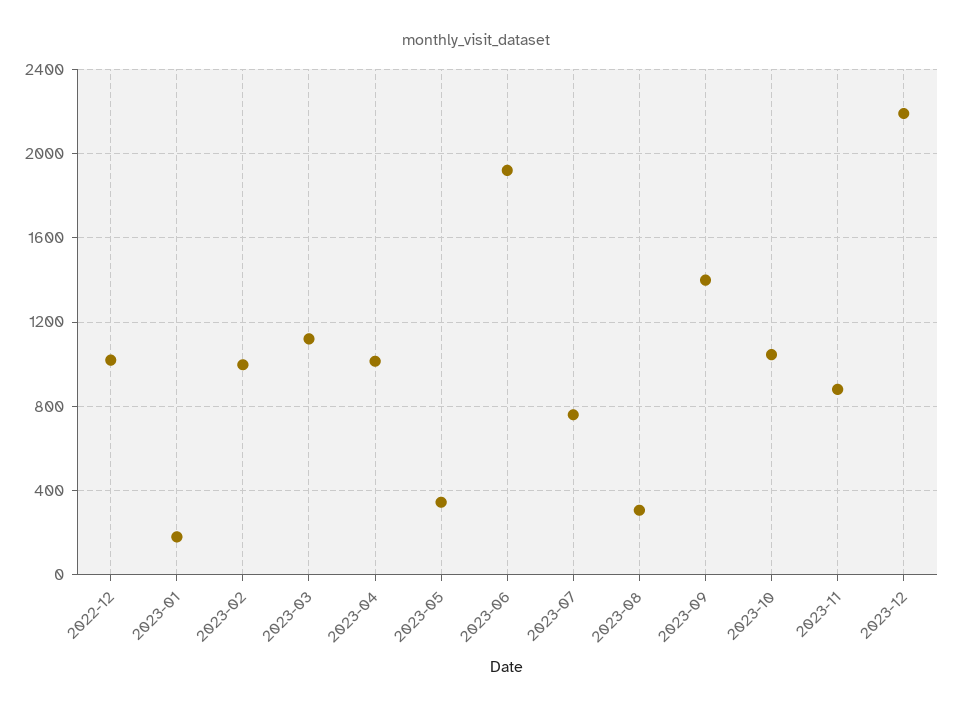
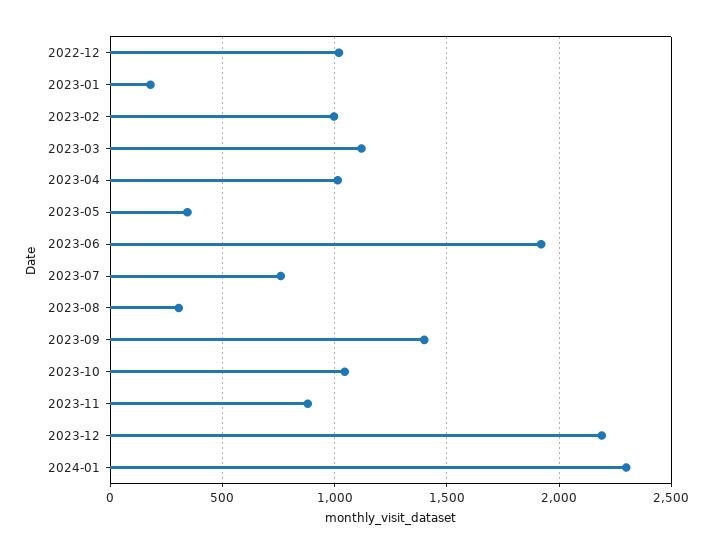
2024-01: none -> 2300

